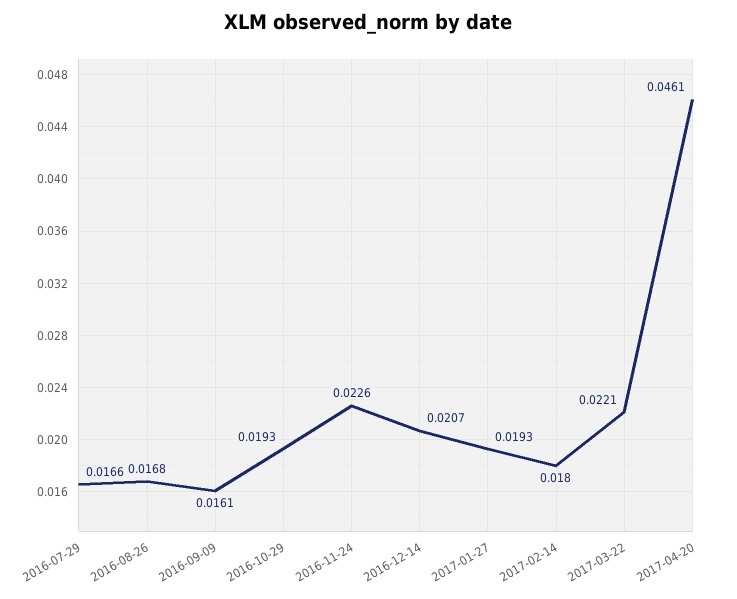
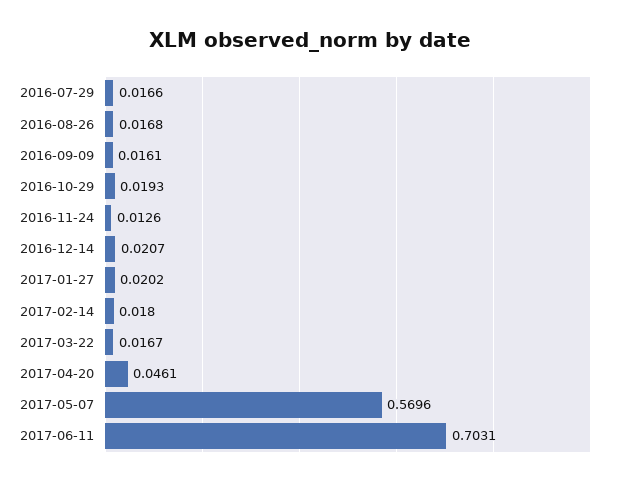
2016-11-24: 0.0226 -> 0.0126
2017-01-27: 0.0193 -> 0.0202
2017-03-22: 0.0221 -> 0.0167
2017-05-07: none -> 0.5696
2017-06-11: none -> 0.7031

